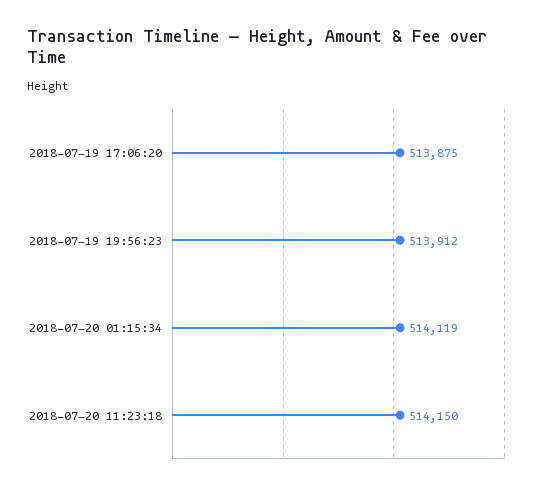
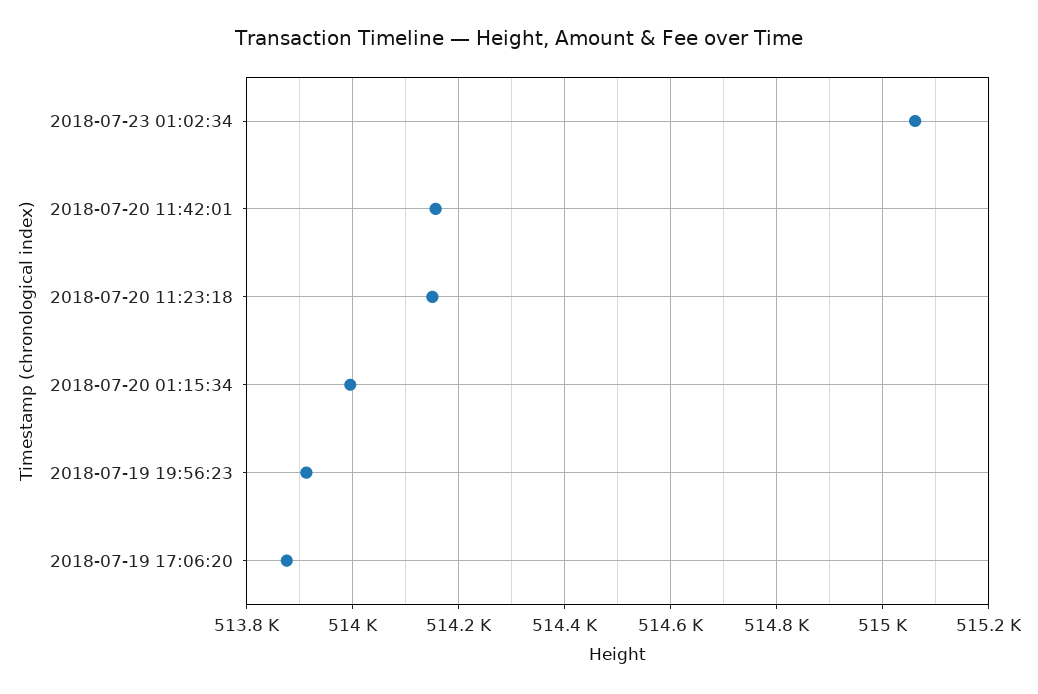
2018-07-20 01:15:34: 514119 -> 514000
2018-07-23 01:02:34: none -> 515060
2018-07-20 11:42:01: none -> 514160

